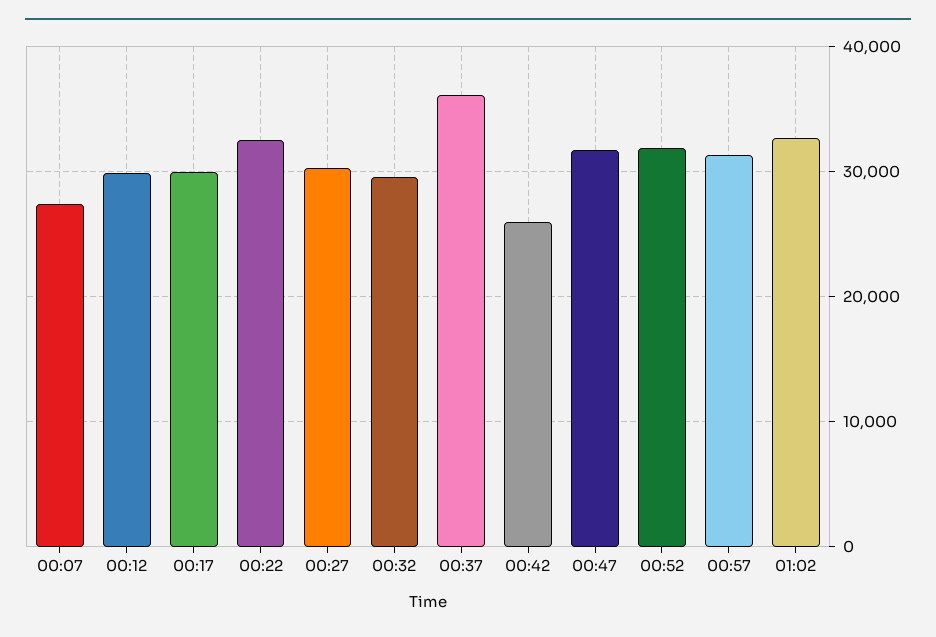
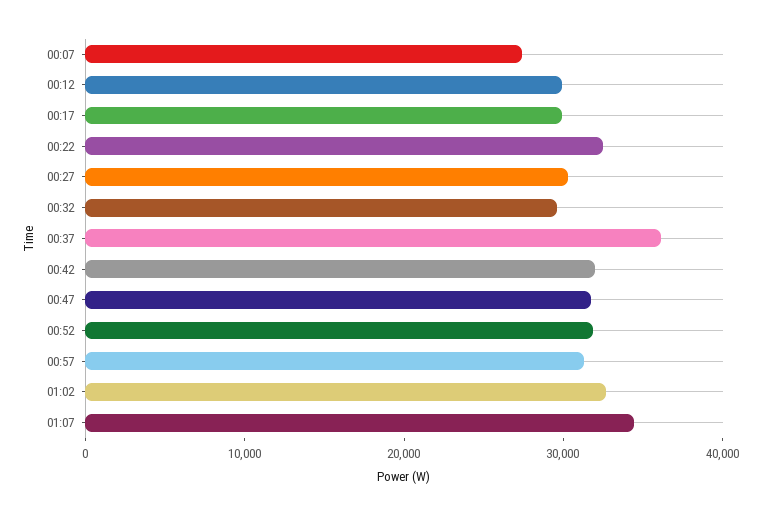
00:42: 26000 -> 32000
01:07: none -> 34000

